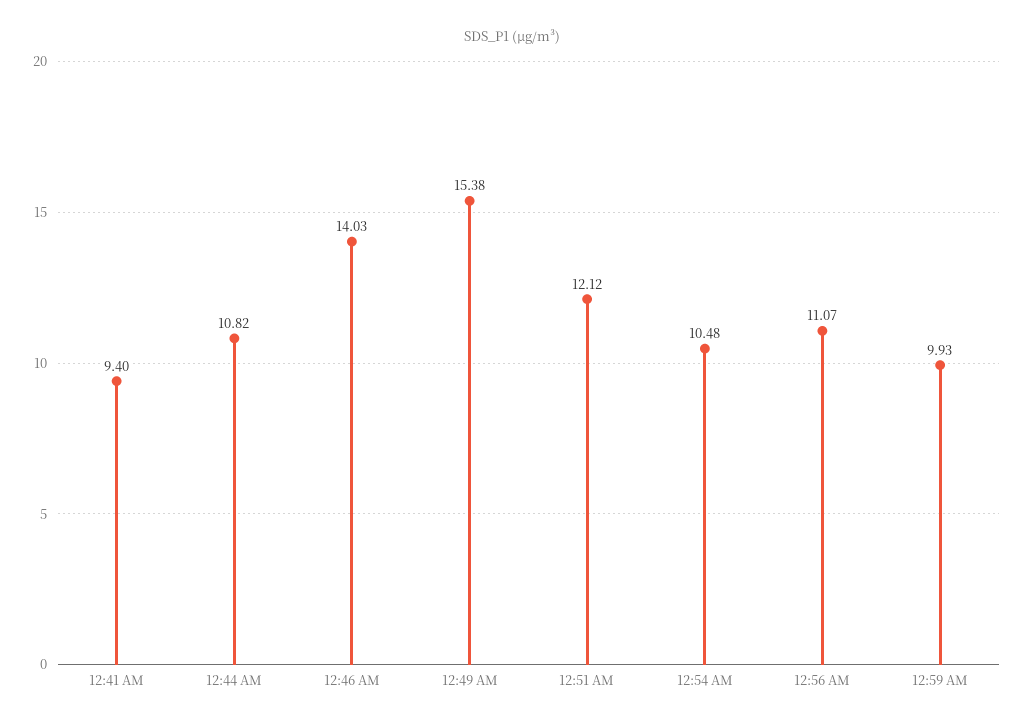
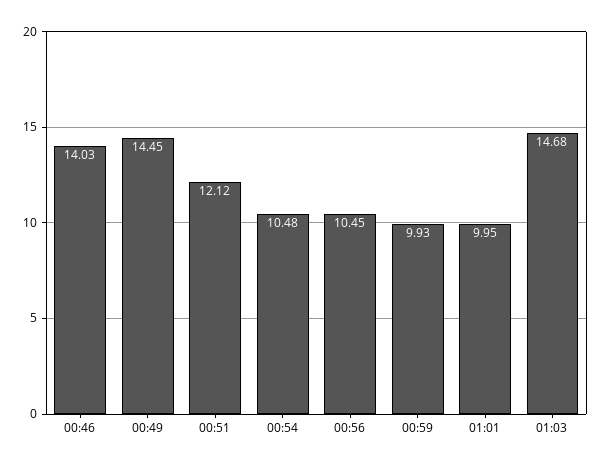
12:41 AM: 9.4 -> none
12:44 AM: 10.82 -> none
12:49 AM: 15.38 -> 14.45
12:56 AM: 11.07 -> 10.45
01:01: none -> 9.95
01:03: none -> 14.68

